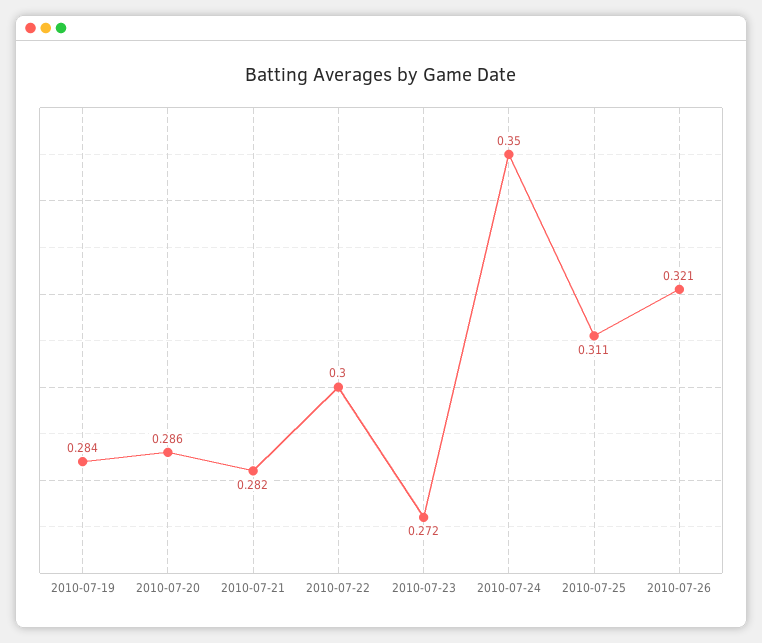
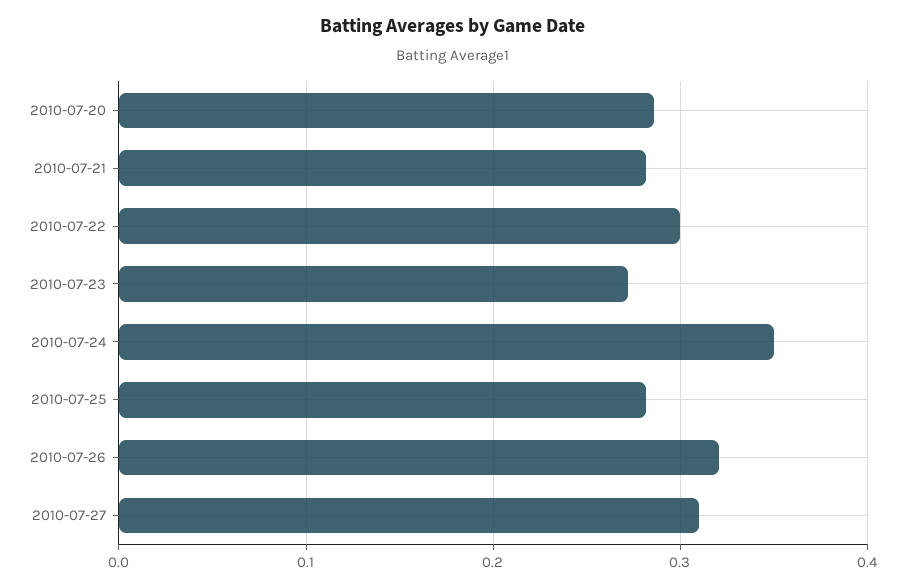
2010-07-19: 0.284 -> none
2010-07-25: 0.311 -> 0.28
2010-07-27: none -> 0.31

